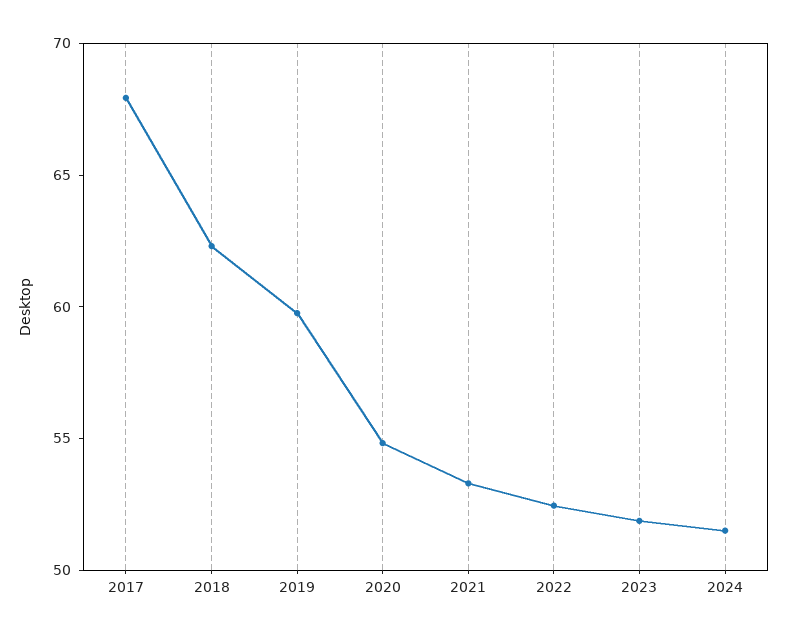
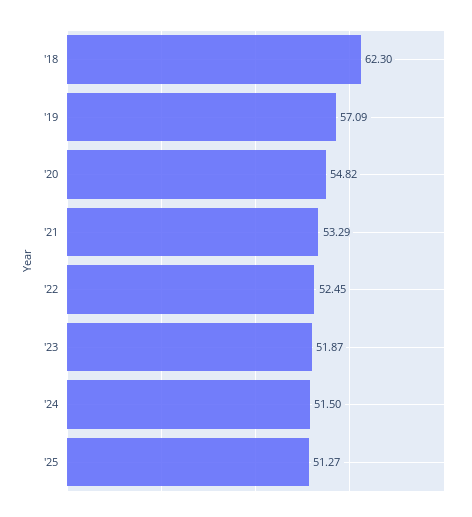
2017: 68 -> none
2019: 60 -> 57.09
'25: none -> 51.27

